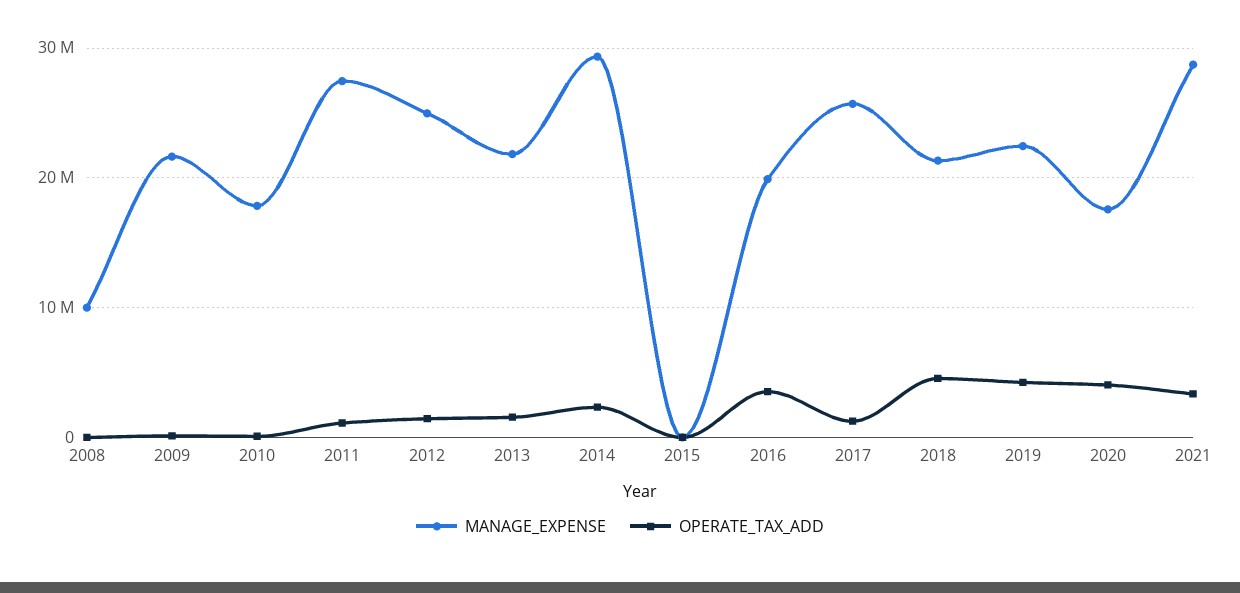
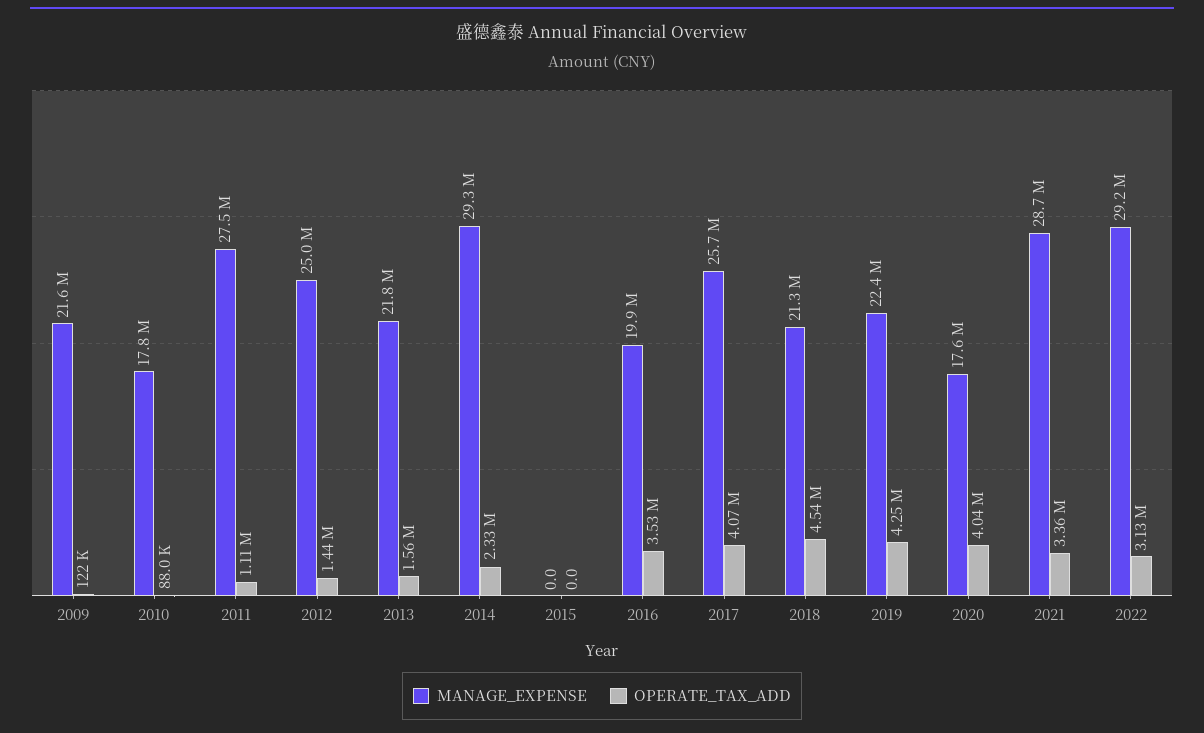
MANAGE_EXPENSE, 2008: 10000000 -> none
OPERATE_TAX_ADD, 2008: 0 -> none
OPERATE_TAX_ADD, 2017: 1000000 -> 4070000
MANAGE_EXPENSE, 2022: none -> 29200000
OPERATE_TAX_ADD, 2022: none -> 3130000

